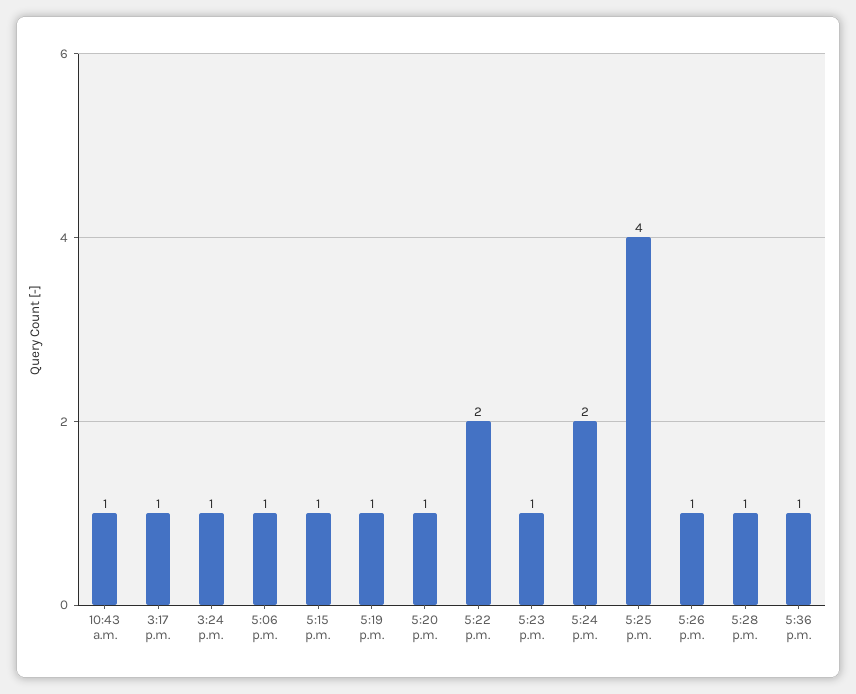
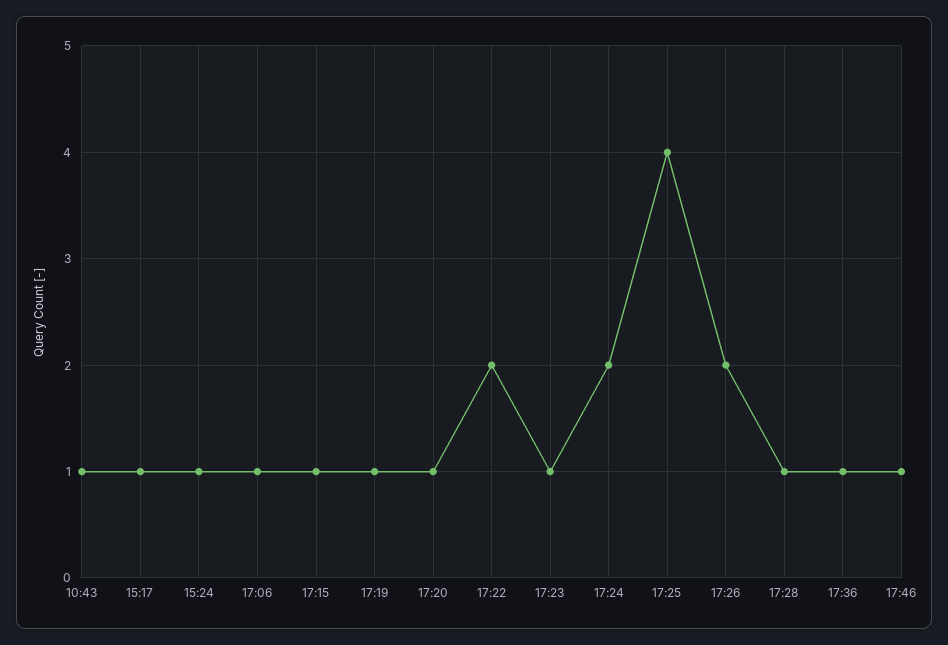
5:26 p.m.: 1 -> 2
17:46: none -> 1

